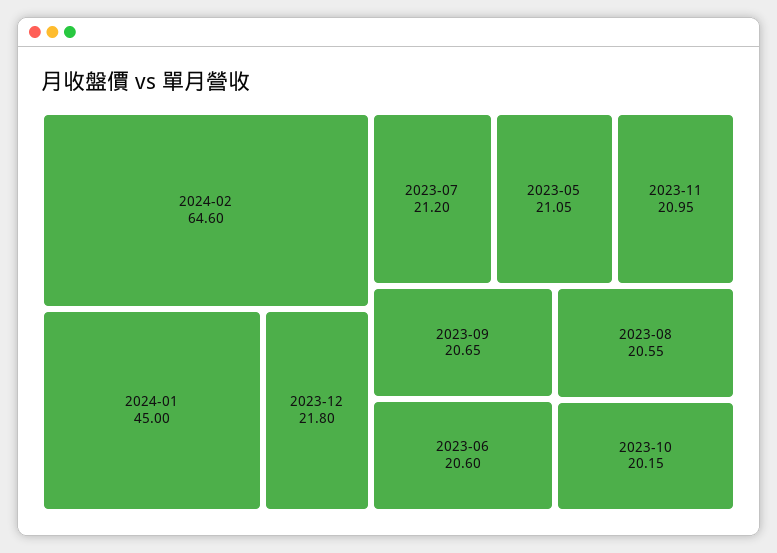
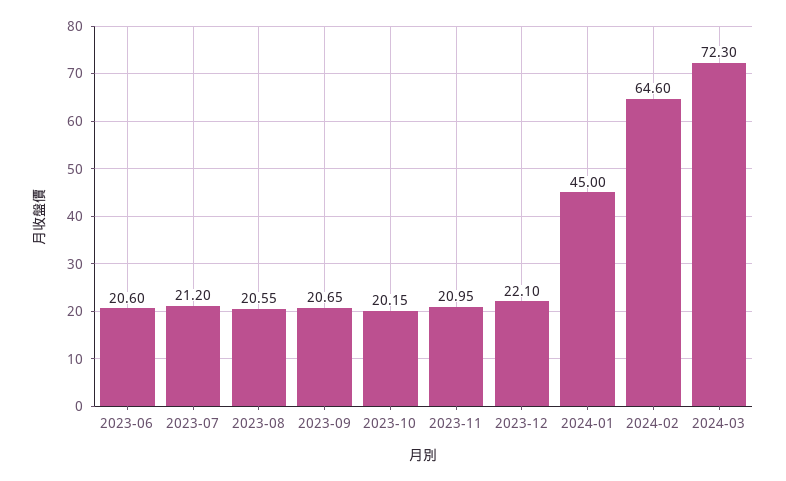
2023-12: 21.8 -> 22.1
2023-05: 21.05 -> none
2024-03: none -> 72.3

